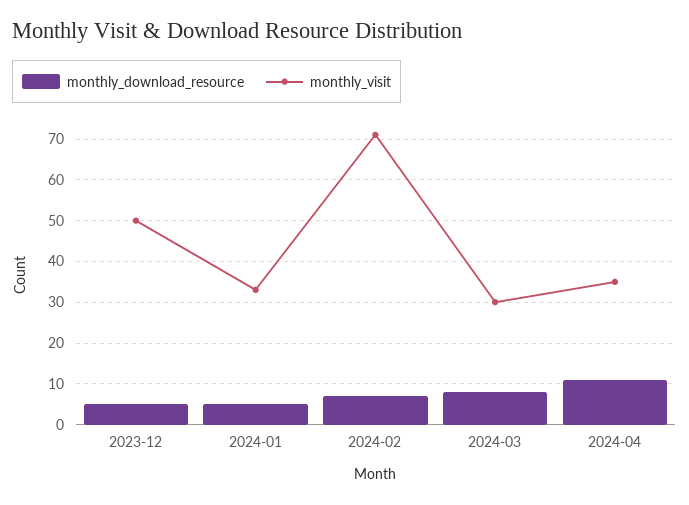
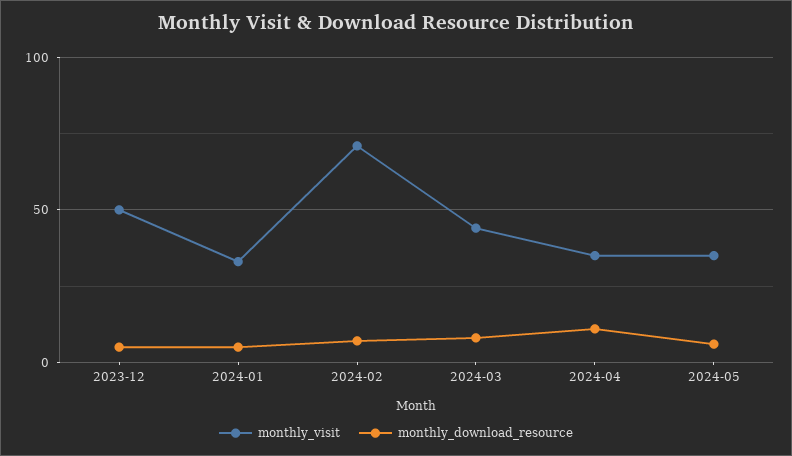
monthly_visit, 2024-03: 30 -> 45
monthly_visit, 2024-05: none -> 35
monthly_download_resource, 2024-05: none -> 5

